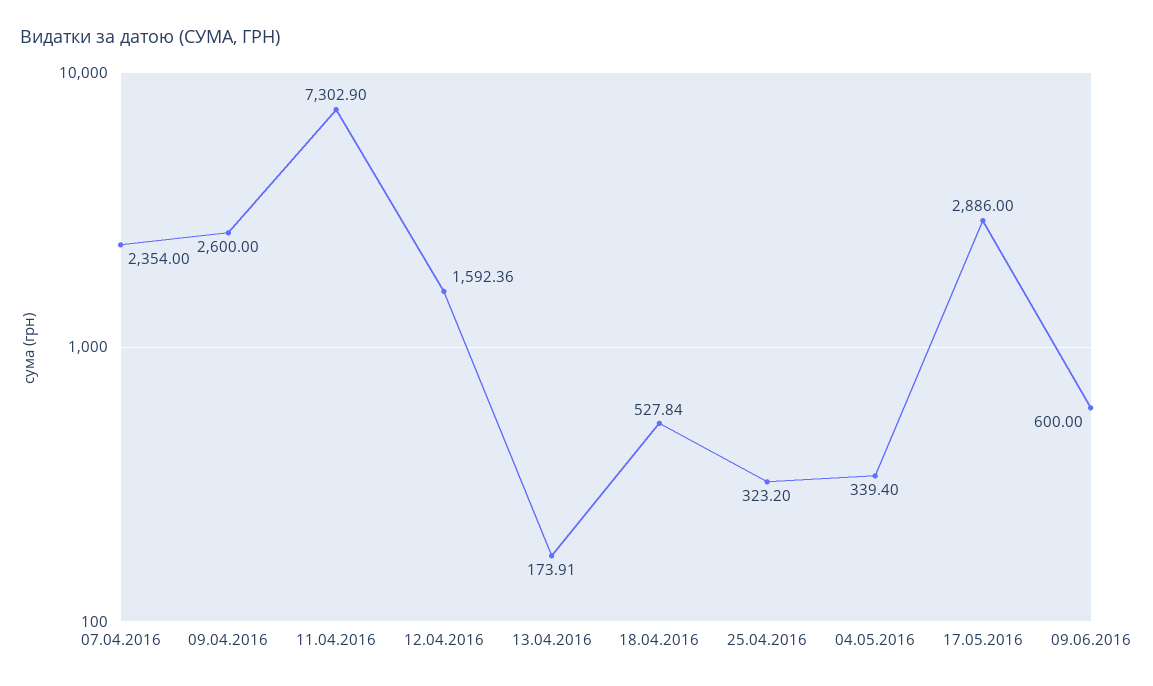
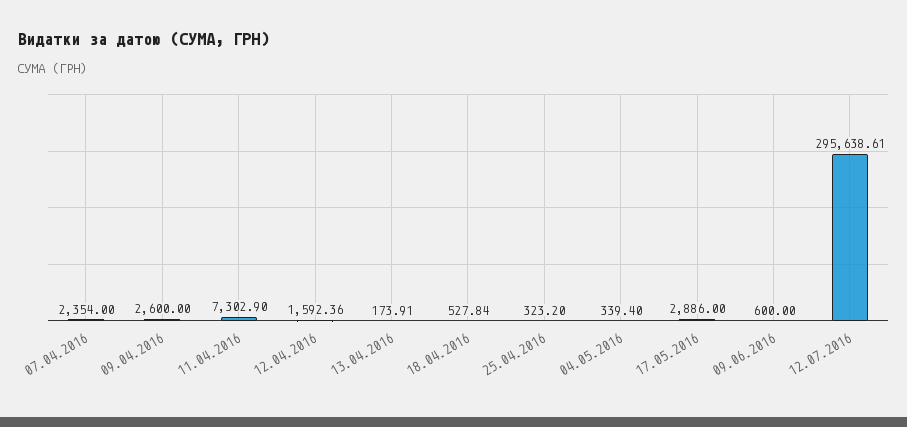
12.07.2016: none -> 295638.61

